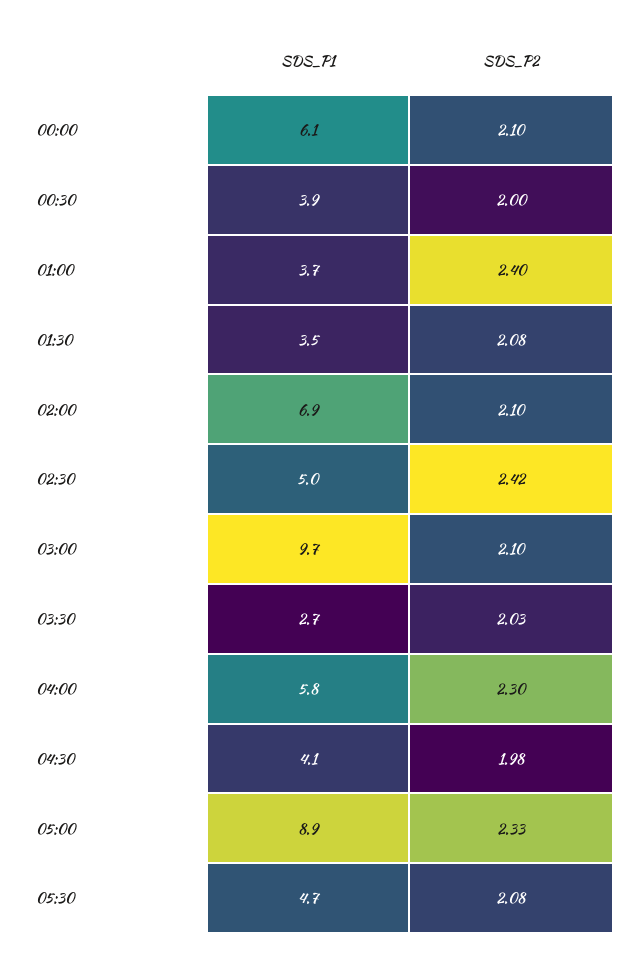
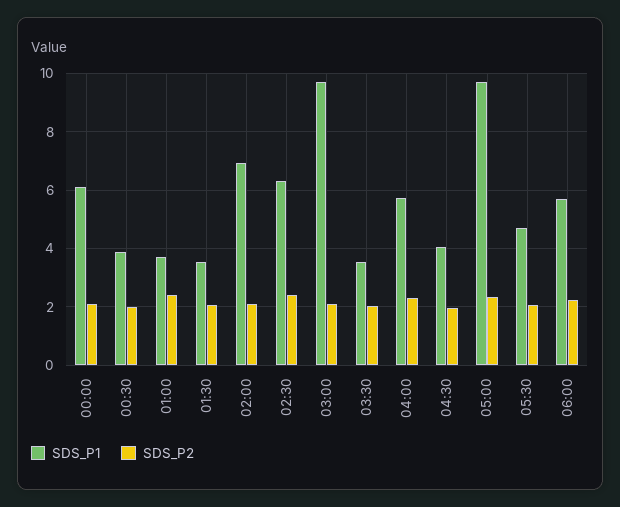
SDS_P1, 02:30: 5 -> 6.25
SDS_P1, 03:30: 2.7 -> 3.5
SDS_P1, 05:00: 8.9 -> 9.75
SDS_P1, 06:00: none -> 5.75
SDS_P2, 06:00: none -> 2.25

